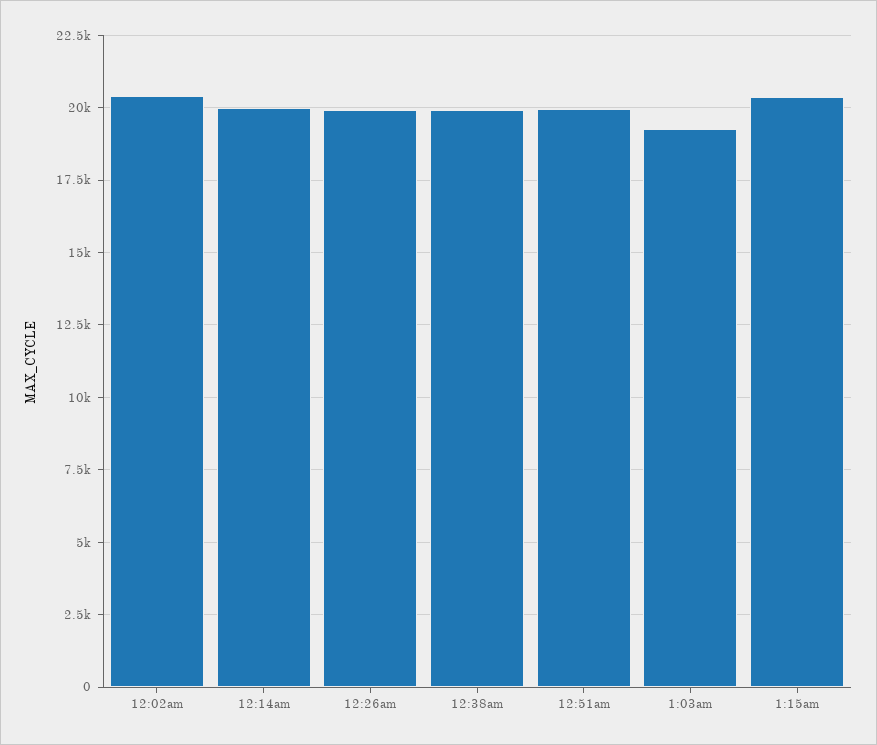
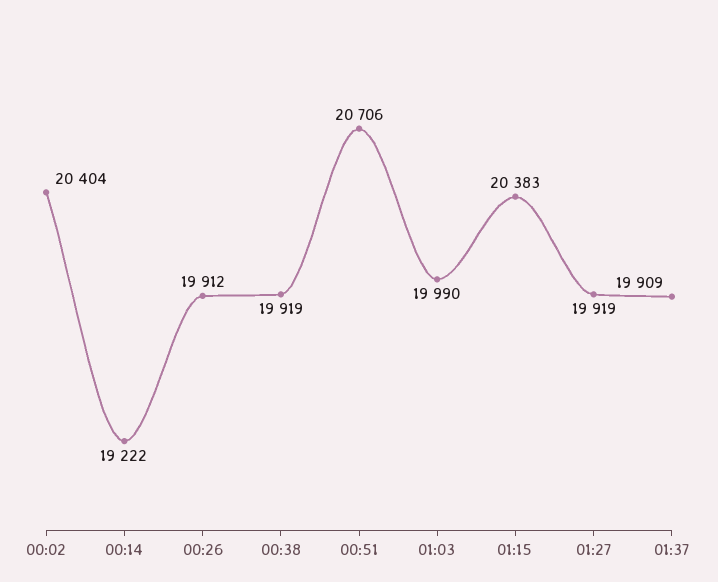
12:14am: 20000 -> 19222
12:51am: 20000 -> 20706
1:03am: 19250 -> 19990
01:27: none -> 19919
01:37: none -> 19909

